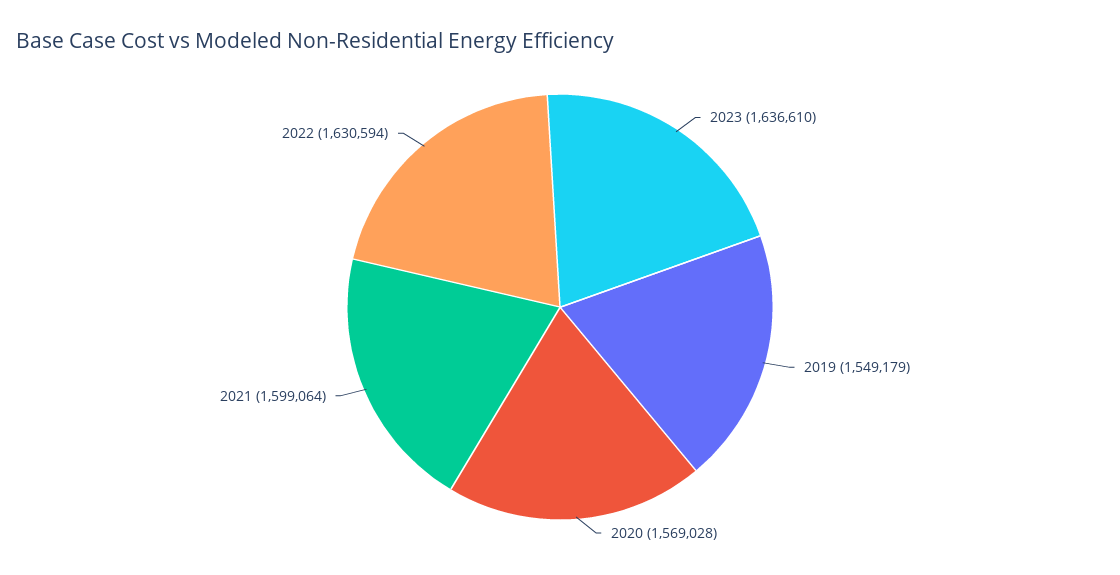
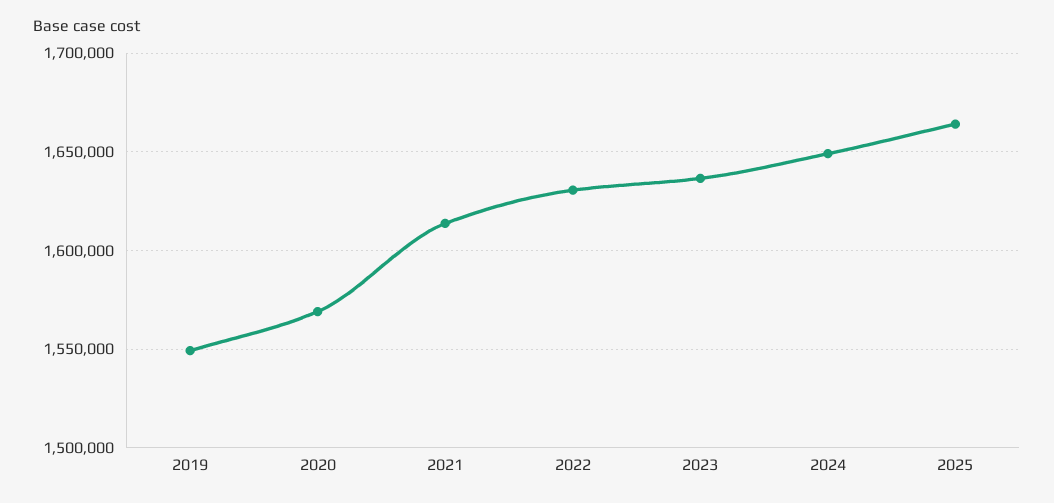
2021: 1599064 -> 1615000
2024: none -> 1650000
2025: none -> 1665000

